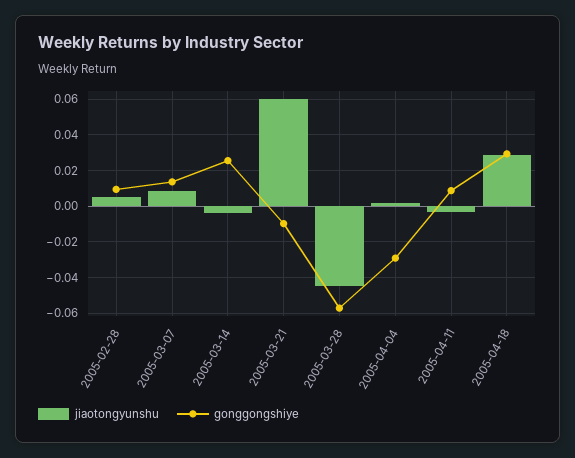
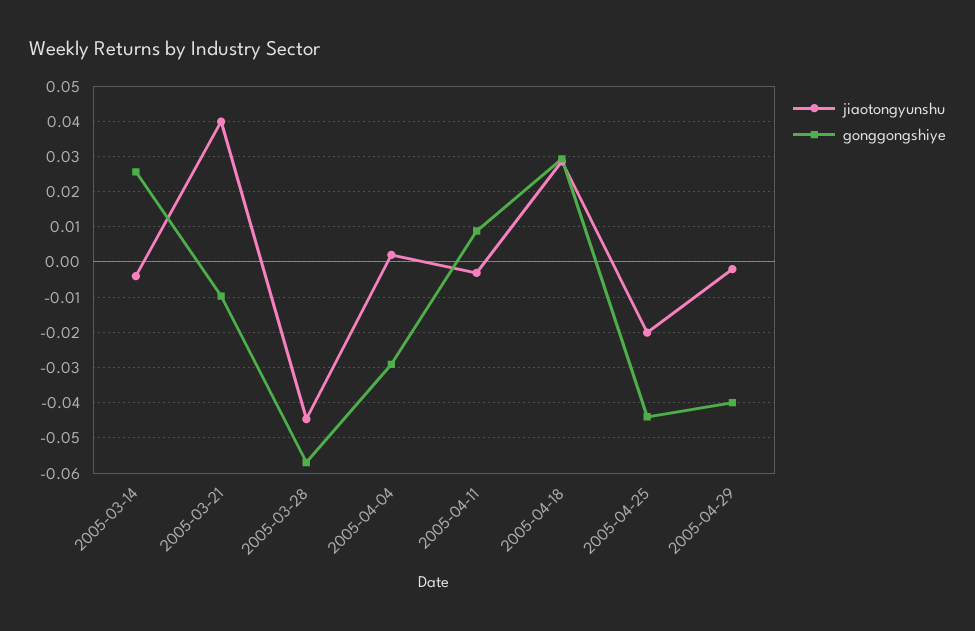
jiaotongyunshu, 2005-02-28: 0.005 -> none
gonggongshiye, 2005-02-28: 0.01 -> none
jiaotongyunshu, 2005-03-07: 0.01 -> none
gonggongshiye, 2005-03-07: 0.015 -> none
jiaotongyunshu, 2005-03-21: 0.06 -> 0.04
jiaotongyunshu, 2005-04-25: none -> -0.02
gonggongshiye, 2005-04-25: none -> -0.044
jiaotongyunshu, 2005-04-29: none -> -0.002
gonggongshiye, 2005-04-29: none -> -0.04

